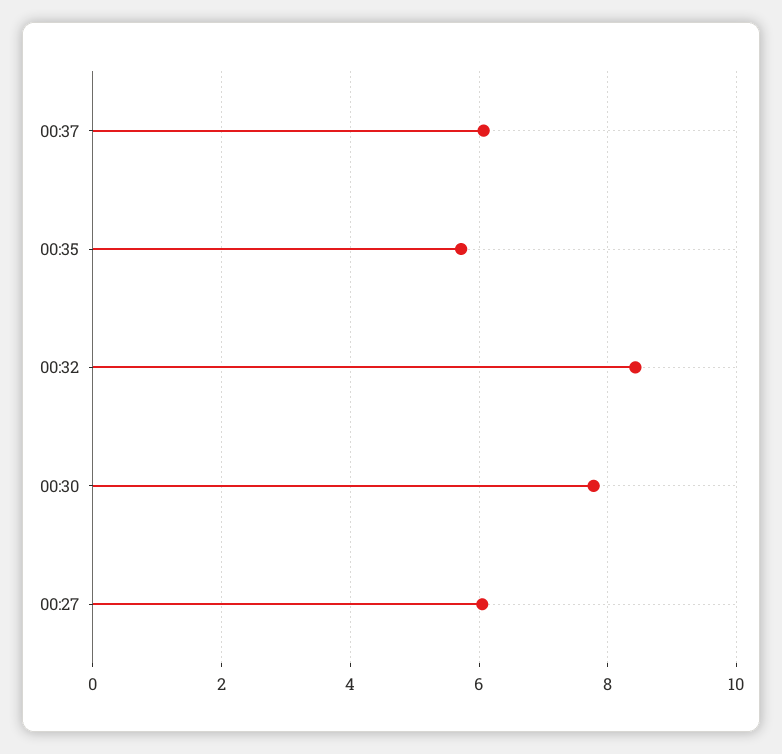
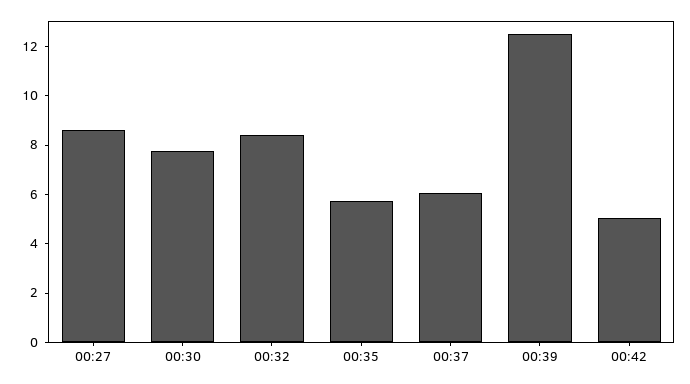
00:27: 6 -> 8.5
00:39: none -> 12.5
00:42: none -> 5

